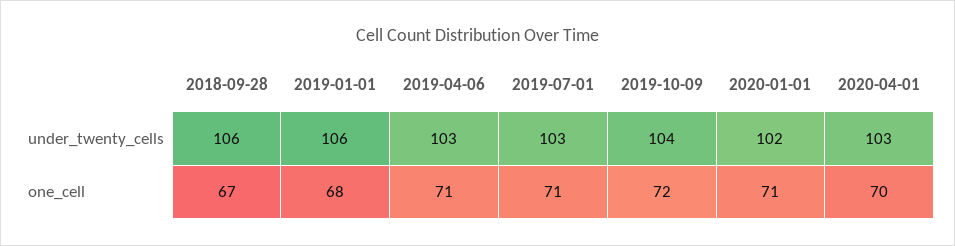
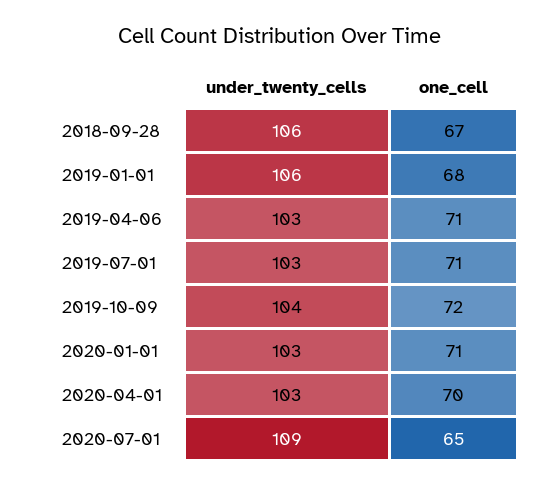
2020-01-01, under_twenty_cells: 102 -> 103
2020-07-01, under_twenty_cells: none -> 109
2020-07-01, one_cell: none -> 65

